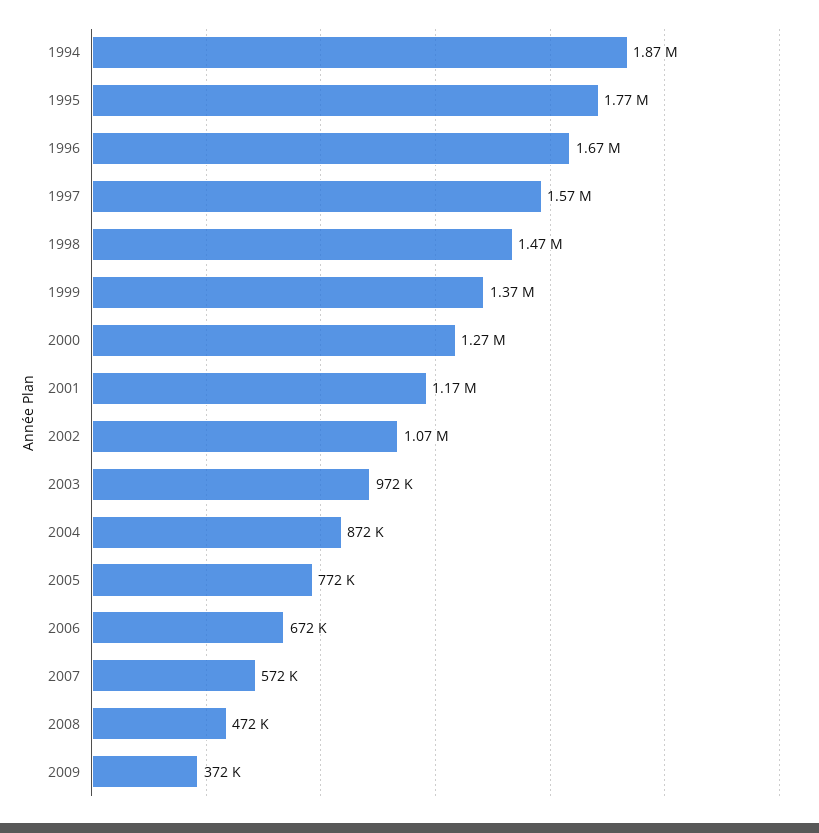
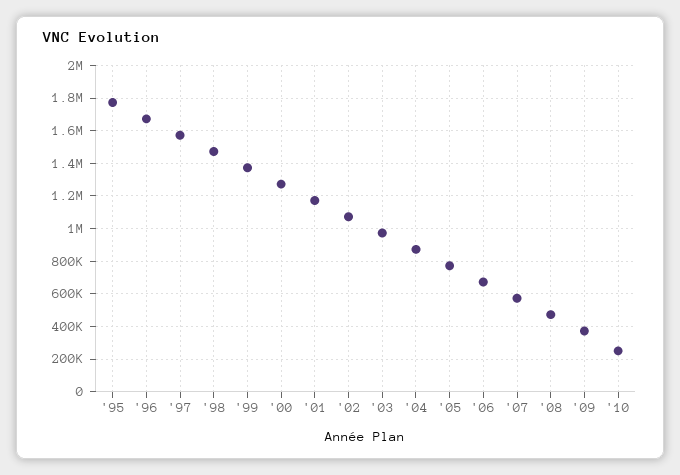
1994: 1870000 -> none
'10: none -> 250000

